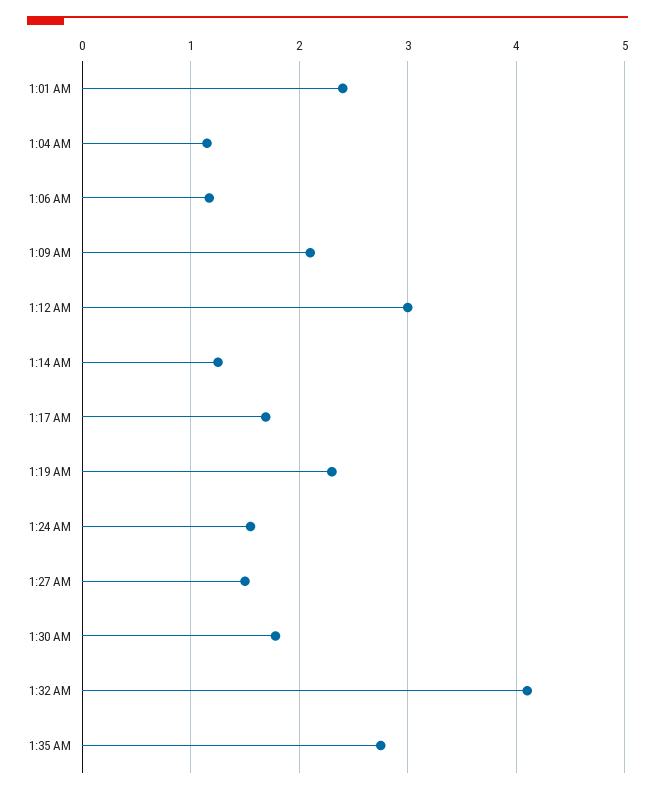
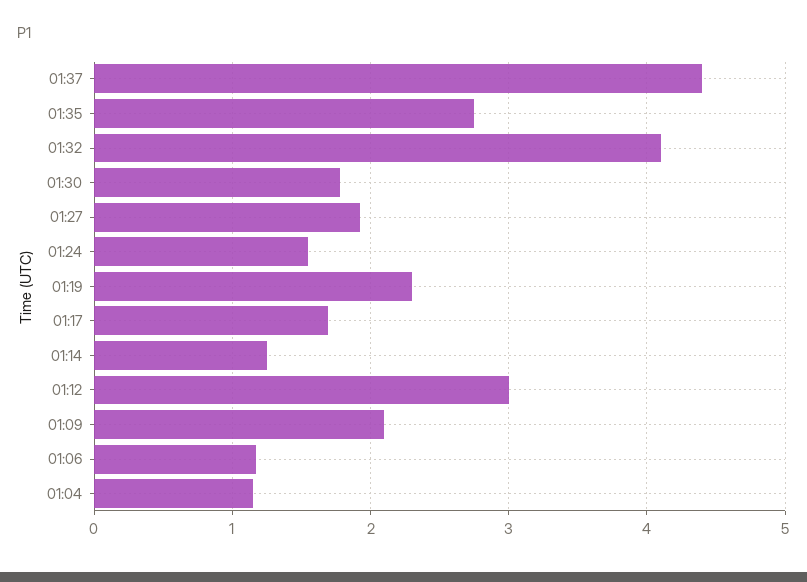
1:01 AM: 2.4 -> none
1:27 AM: 1.5 -> 1.9
01:37: none -> 4.4

